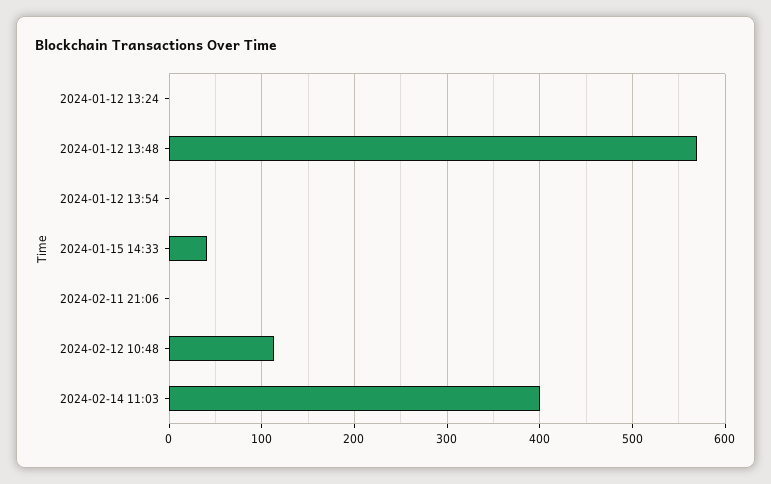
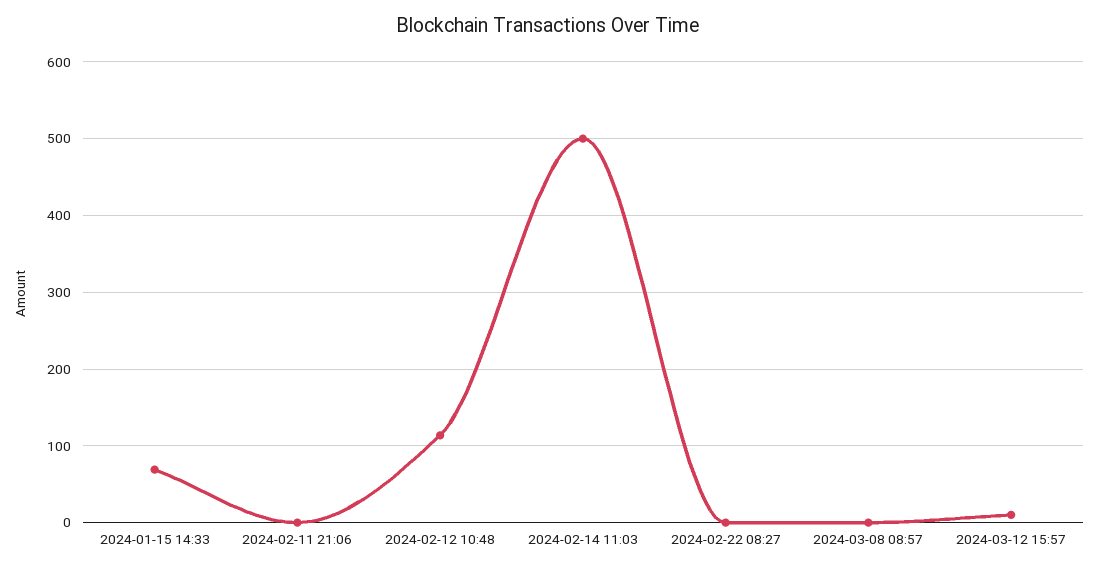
2024-01-12 13:24: 0 -> none
2024-01-12 13:48: 570 -> none
2024-01-12 13:54: 0 -> none
2024-01-15 14:33: 40 -> 70
2024-02-14 11:03: 400 -> 500
2024-02-22 08:27: none -> 0
2024-03-08 08:57: none -> 0
2024-03-12 15:57: none -> 10

